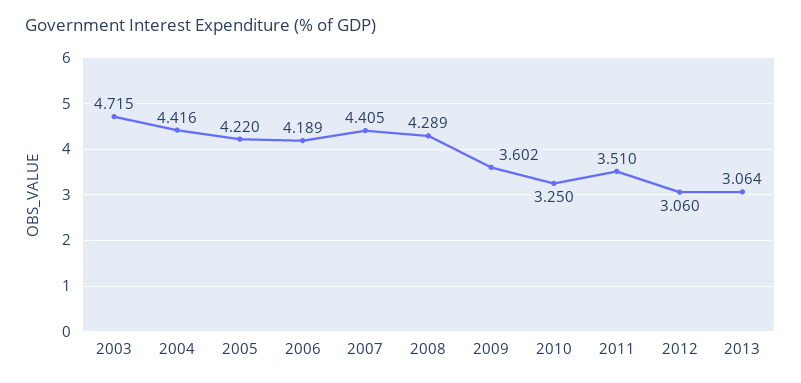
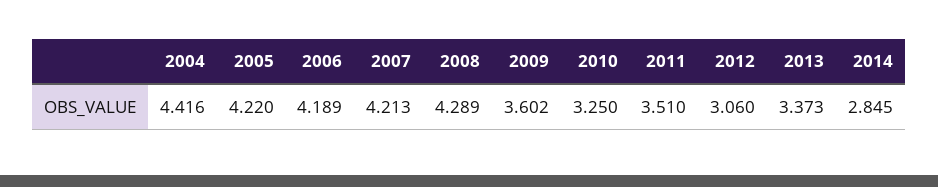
2003: 4.715 -> none
2007: 4.405 -> 4.213
2013: 3.064 -> 3.373
2014: none -> 2.845

